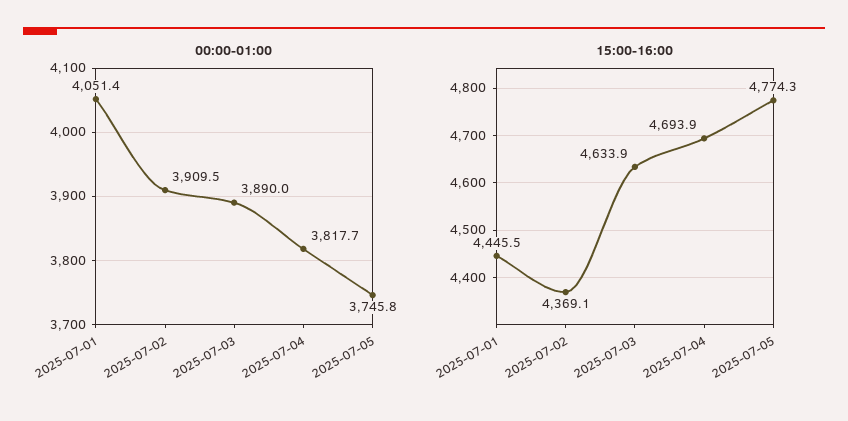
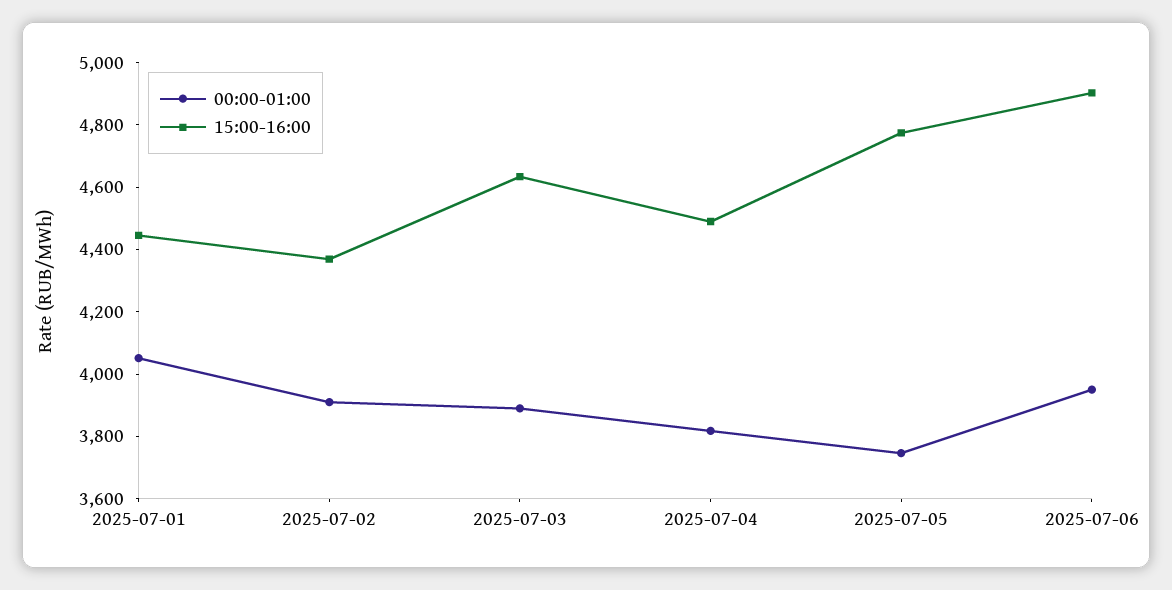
15:00-16:00, 2025-07-04: 4693.9 -> 4500
00:00-01:00, 2025-07-06: none -> 3950
15:00-16:00, 2025-07-06: none -> 4900

